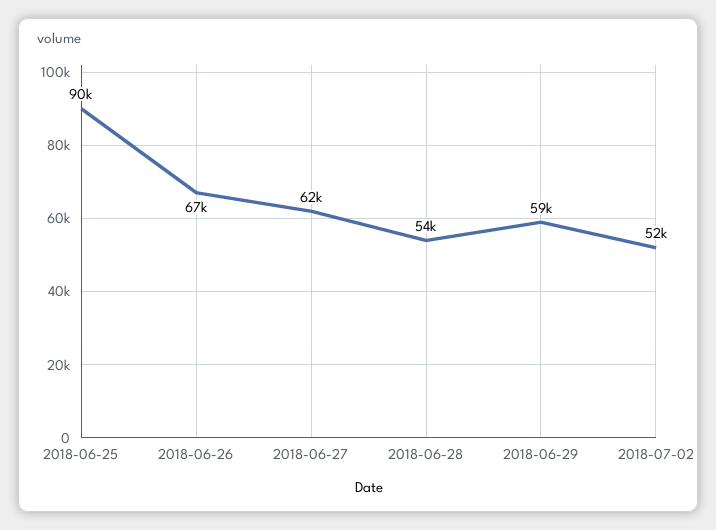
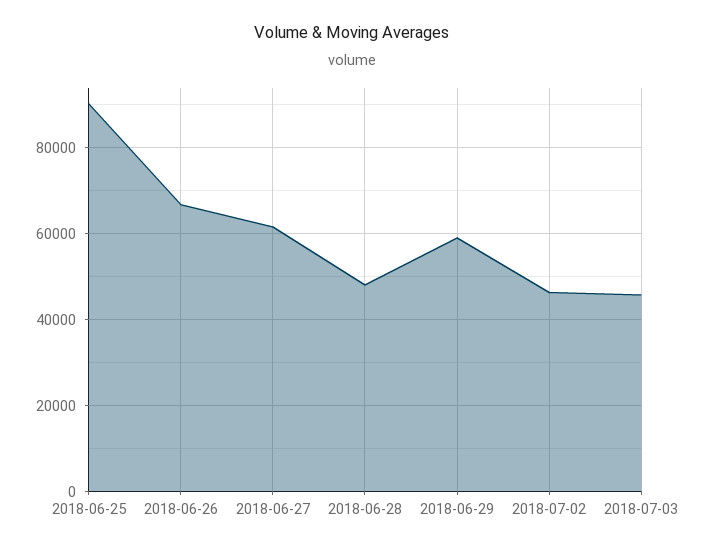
2018-06-28: 54000 -> 48000
2018-07-02: 52000 -> 46000
2018-07-03: none -> 46000

